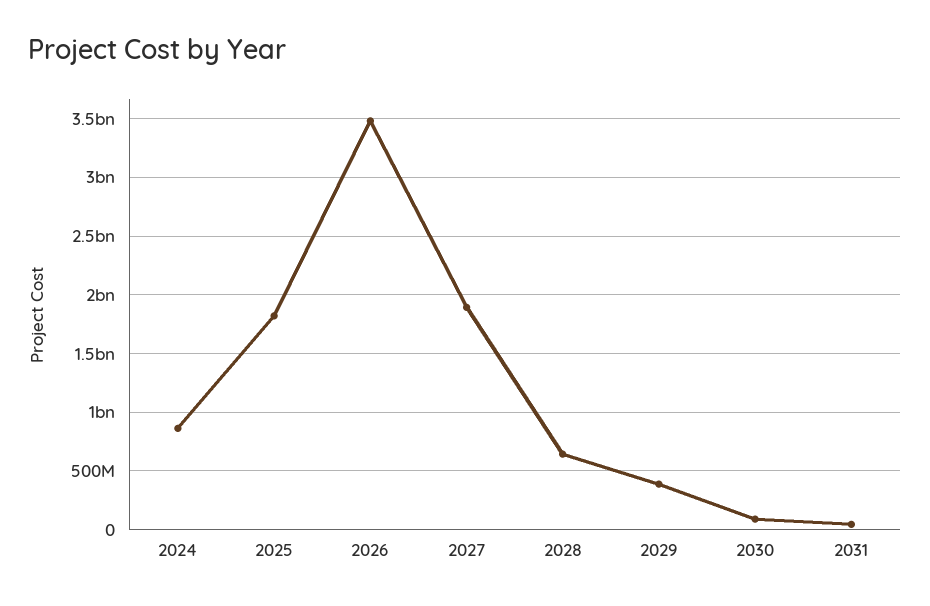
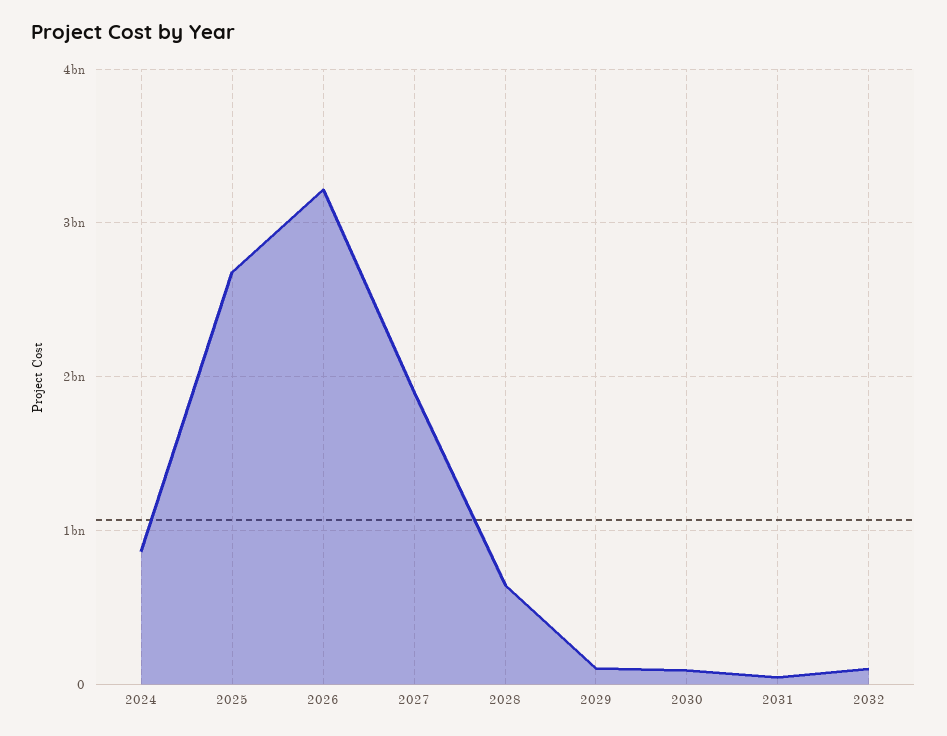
2025: 1800000000 -> 2700000000
2026: 3500000000 -> 3200000000
2029: 400000000 -> 100000000
2032: none -> 100000000

